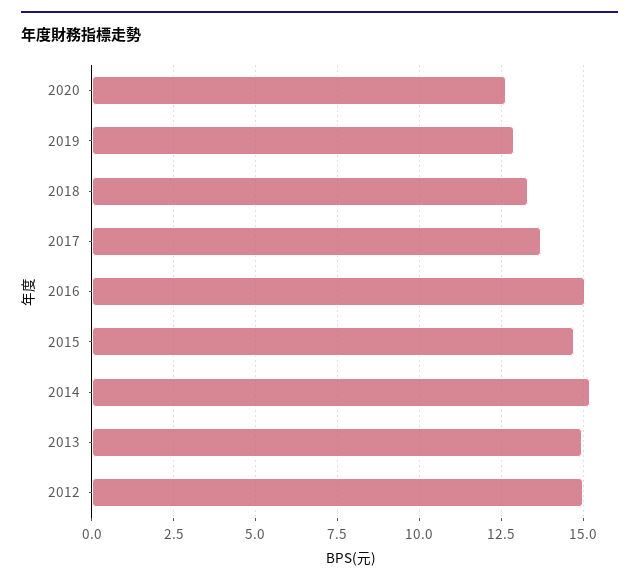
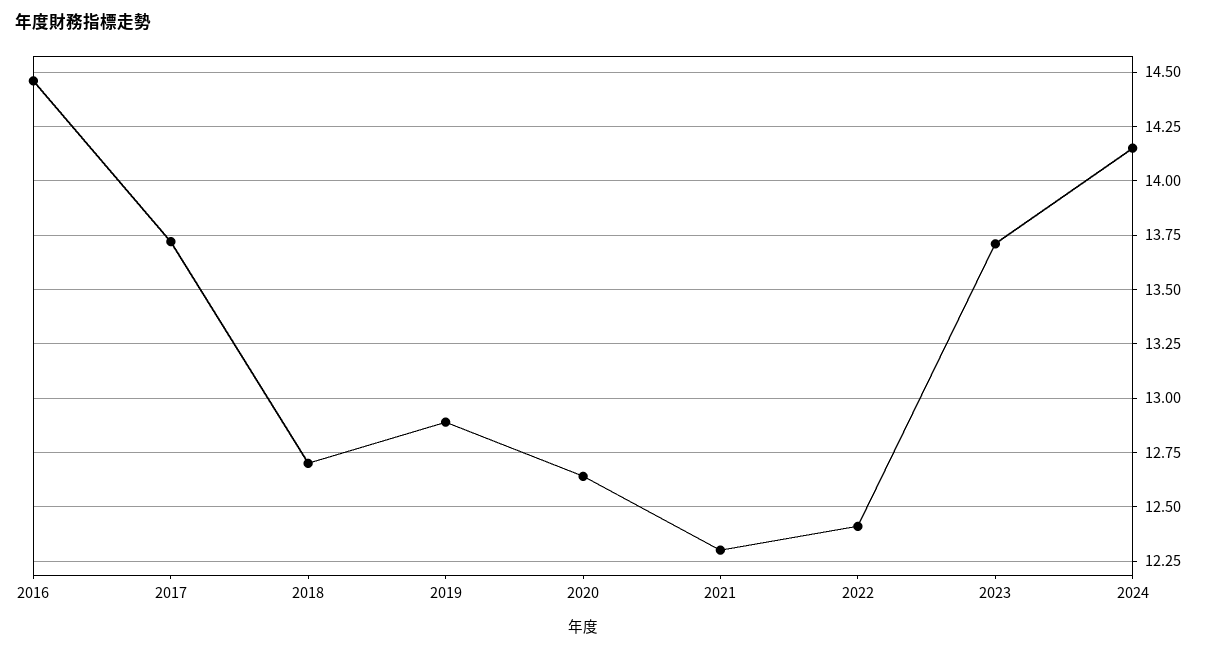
2018: 13.25 -> 12.7
2016: 15 -> 14.45
2015: 14.75 -> none
2014: 15.25 -> none
2013: 15 -> none
2012: 15 -> none
2021: none -> 12.3
2022: none -> 12.4
2023: none -> 13.7
2024: none -> 14.15

